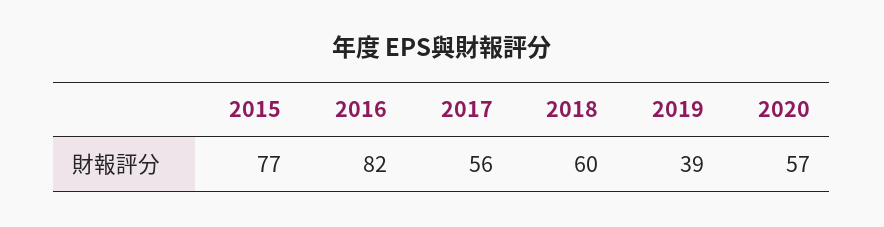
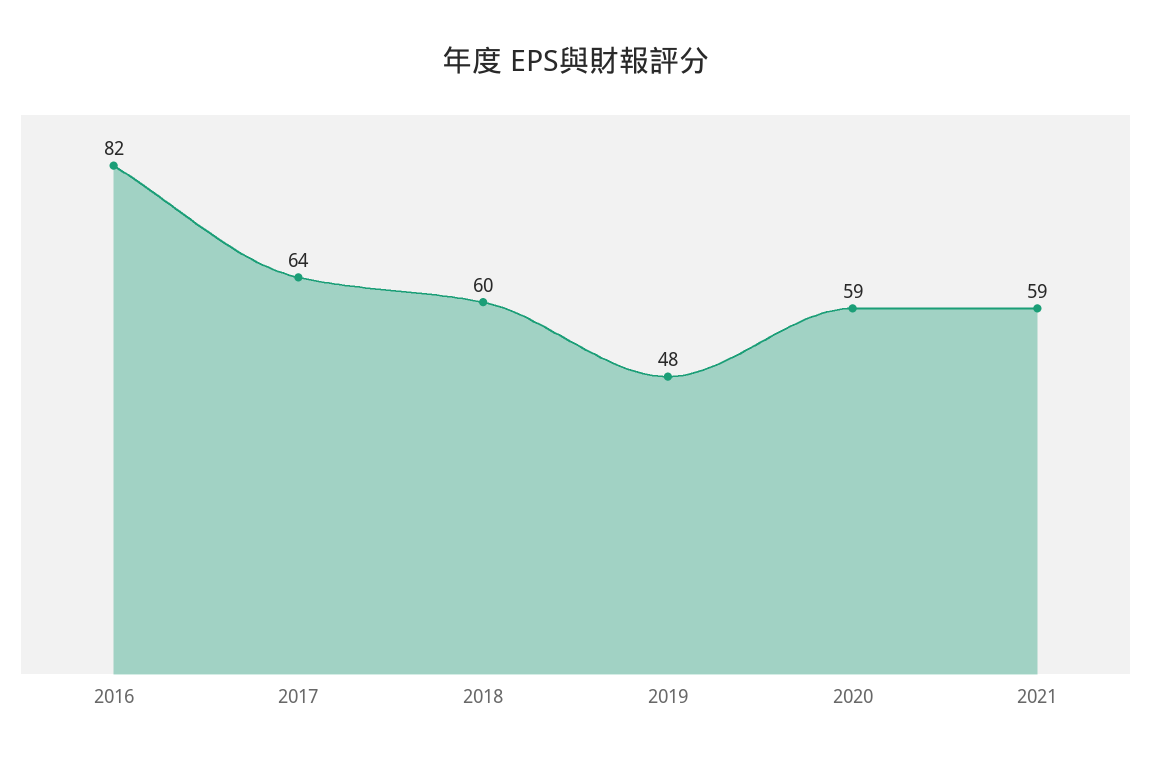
2015: 77 -> none
2017: 56 -> 64
2019: 39 -> 48
2020: 57 -> 59
2021: none -> 59

